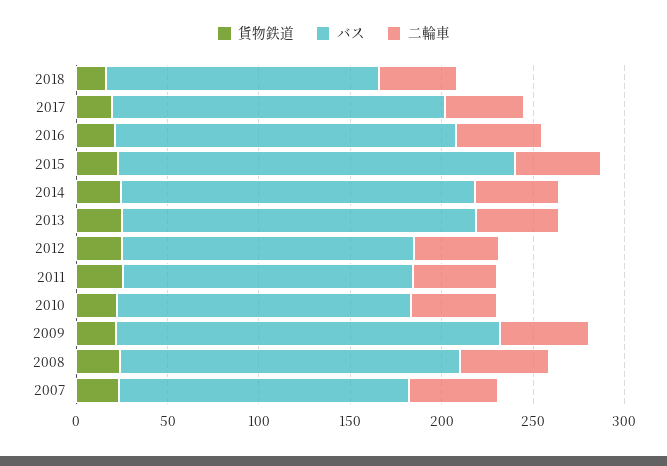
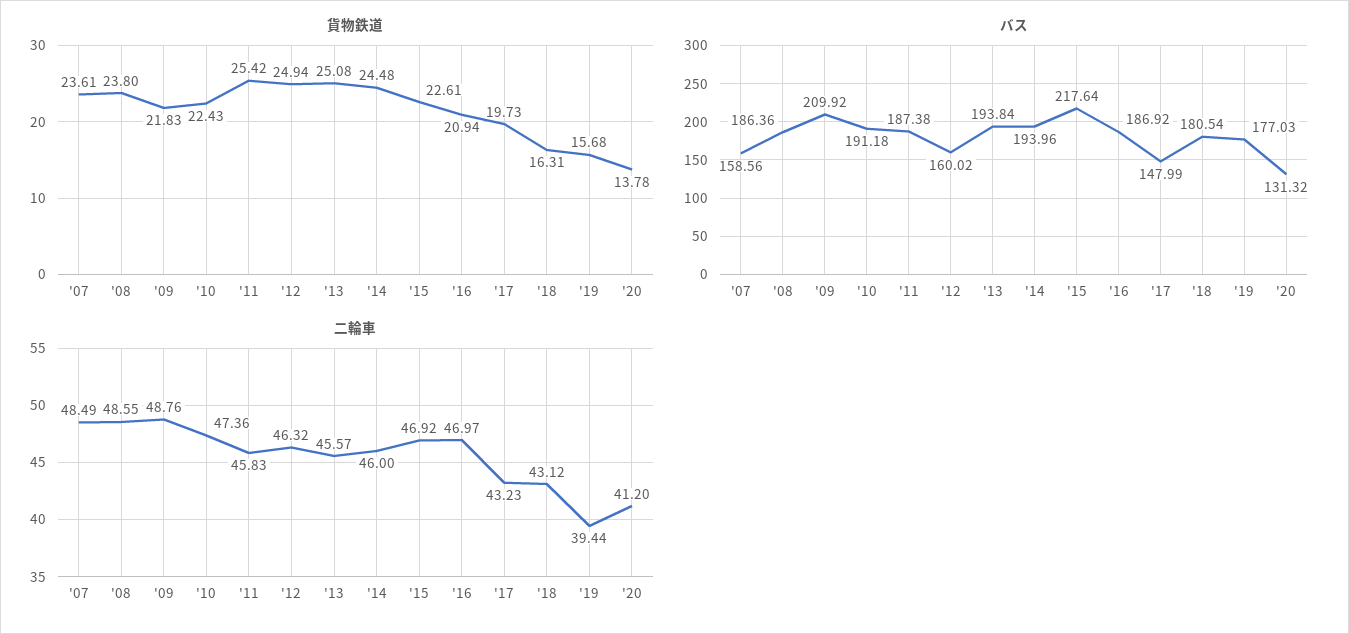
バス, 2018: 150 -> 180.54
バス, 2017: 180 -> 147.99
バス, 2011: 160 -> 187.38
バス, 2010: 160 -> 191.18
貨物鉄道, '19: none -> 15.68
貨物鉄道, '20: none -> 13.78
バス, '19: none -> 177.03
バス, '20: none -> 131.32
二輪車, '19: none -> 39.44
二輪車, '20: none -> 41.2

